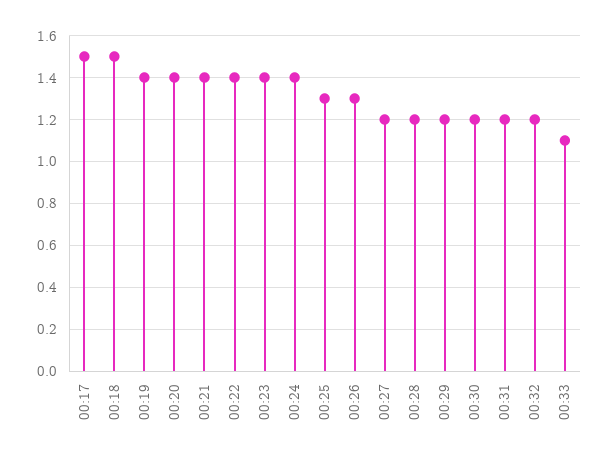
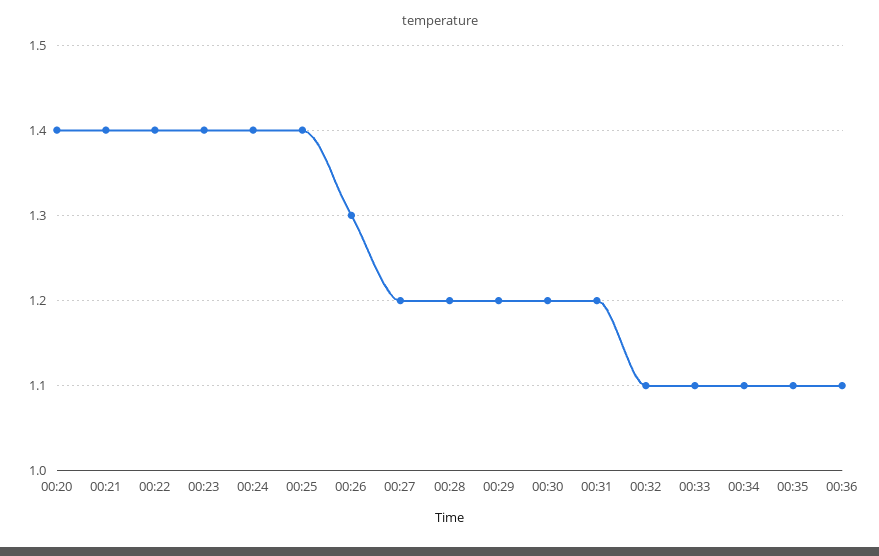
00:17: 1.5 -> none
00:18: 1.5 -> none
00:19: 1.4 -> none
00:25: 1.3 -> 1.4
00:32: 1.2 -> 1.1
00:34: none -> 1.1
00:35: none -> 1.1
00:36: none -> 1.1

